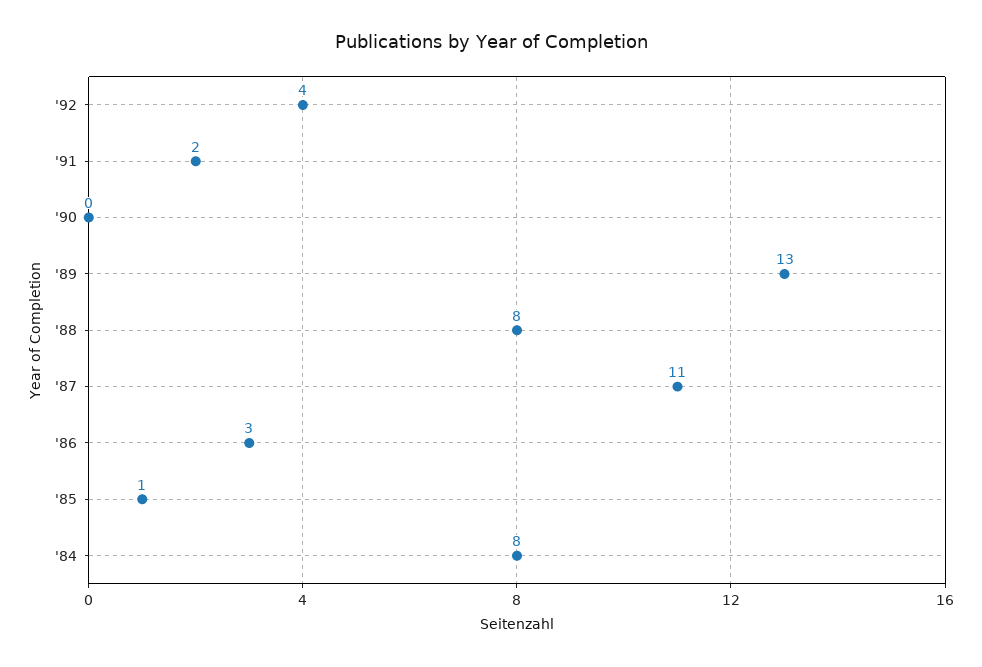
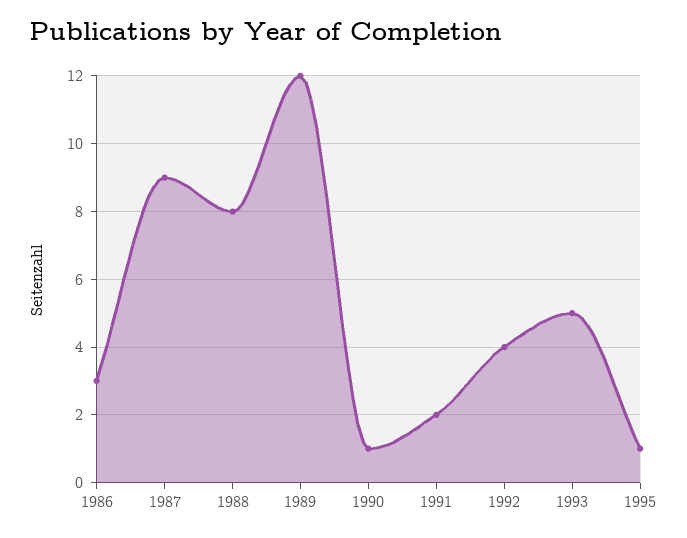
'90: 0 -> 1
'89: 13 -> 12
'87: 11 -> 9
'85: 1 -> none
'84: 8 -> none
1993: none -> 5
1995: none -> 1

